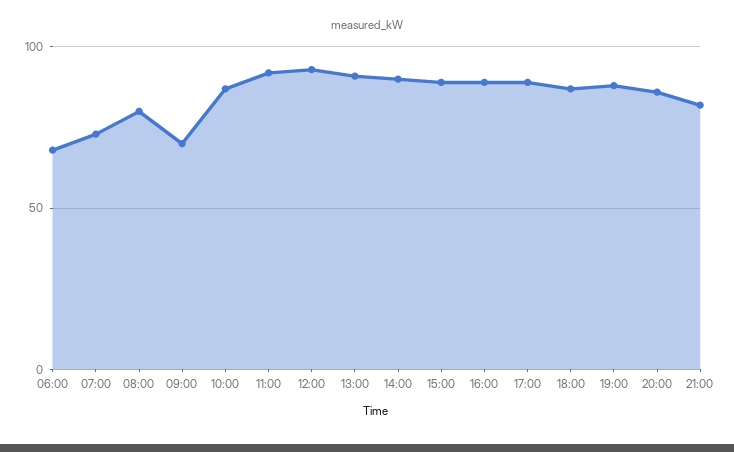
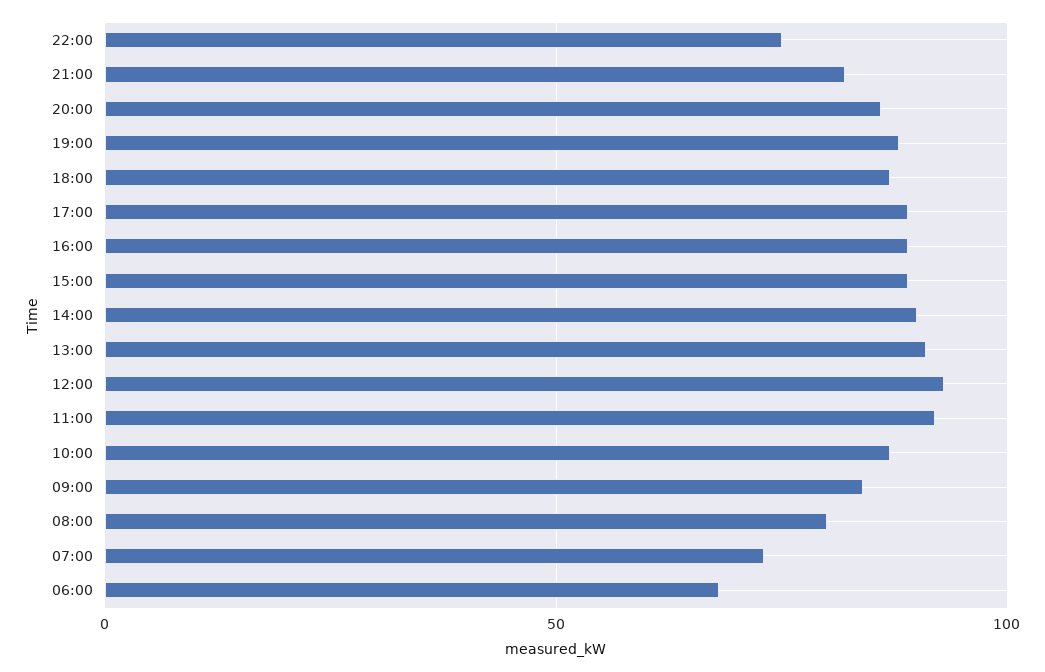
09:00: 70 -> 85
22:00: none -> 75

